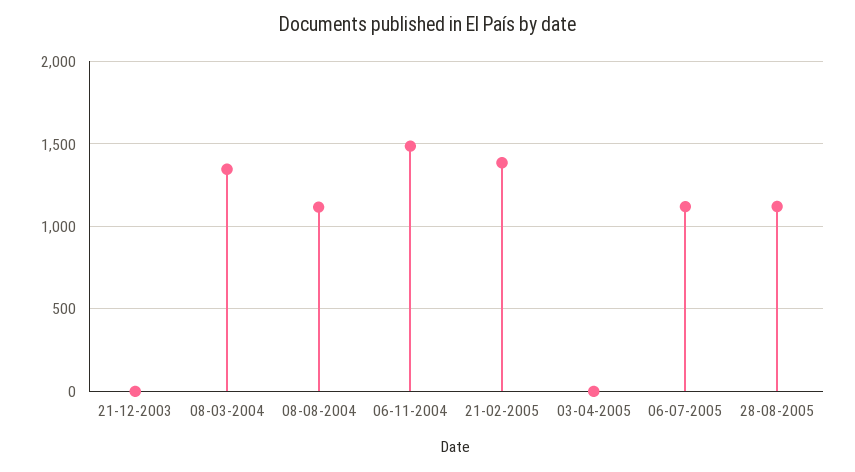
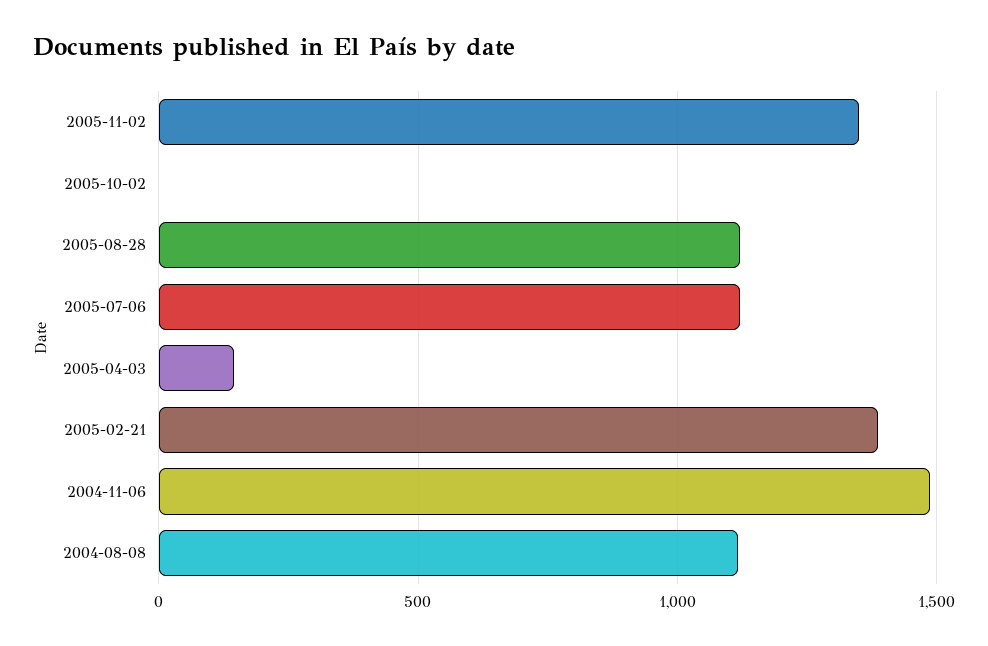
21-12-2003: 0 -> none
08-03-2004: 1350 -> none
03-04-2005: 0 -> 150
2005-11-02: none -> 1350
2005-10-02: none -> 0

